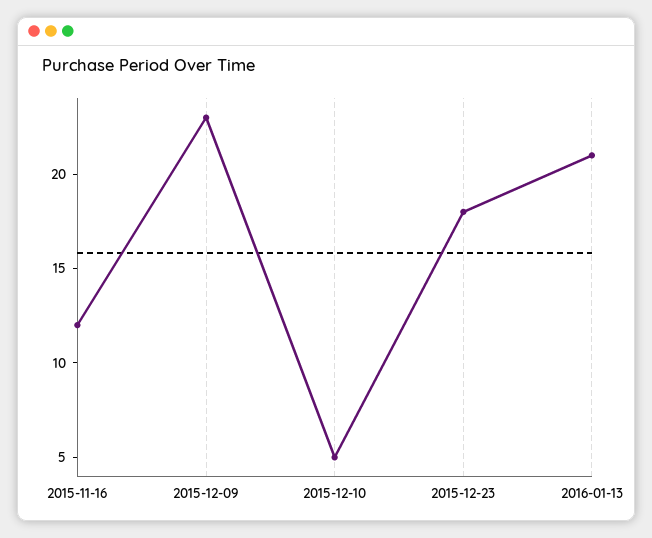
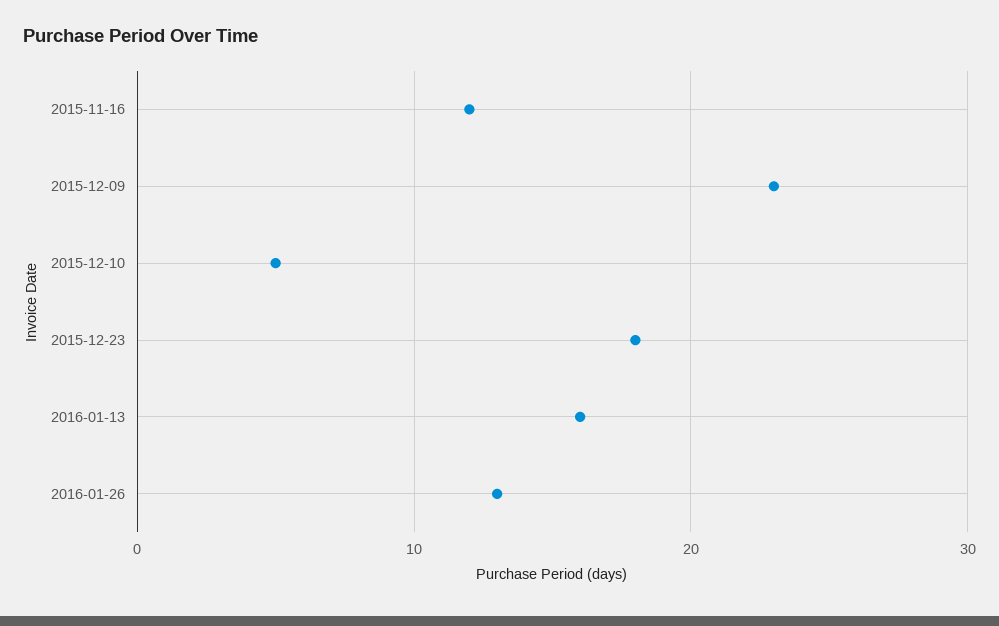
2016-01-13: 21 -> 16
2016-01-26: none -> 13

